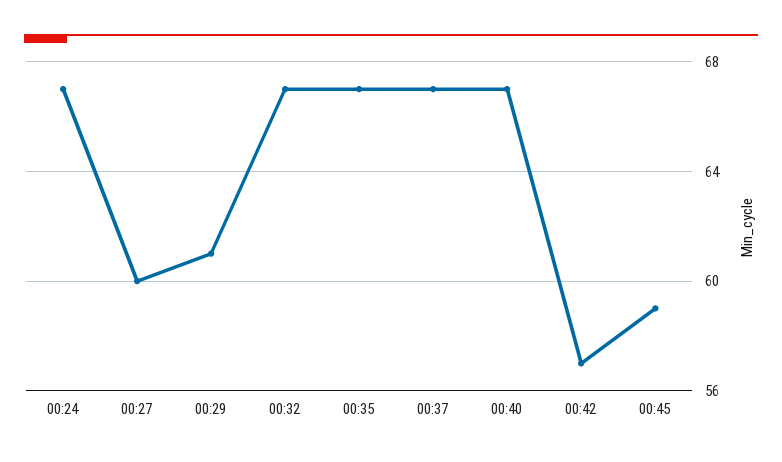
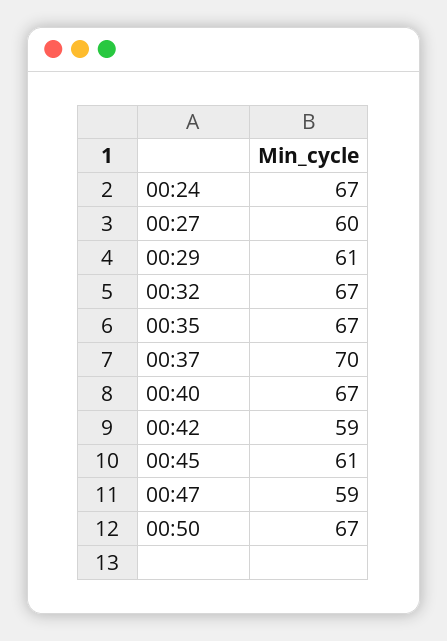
00:37: 67 -> 70
00:42: 57 -> 59
00:45: 59 -> 61
00:47: none -> 59
00:50: none -> 67

